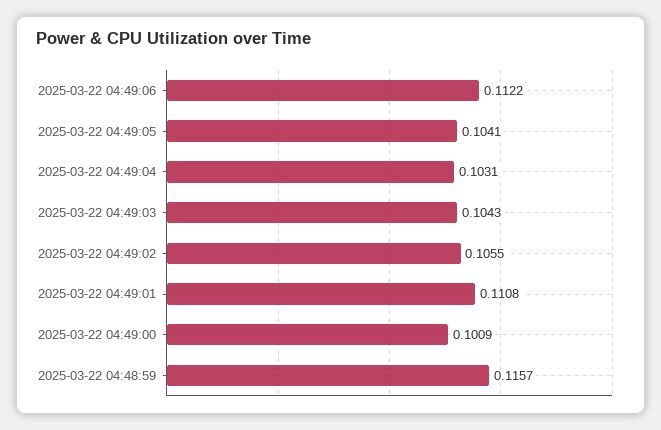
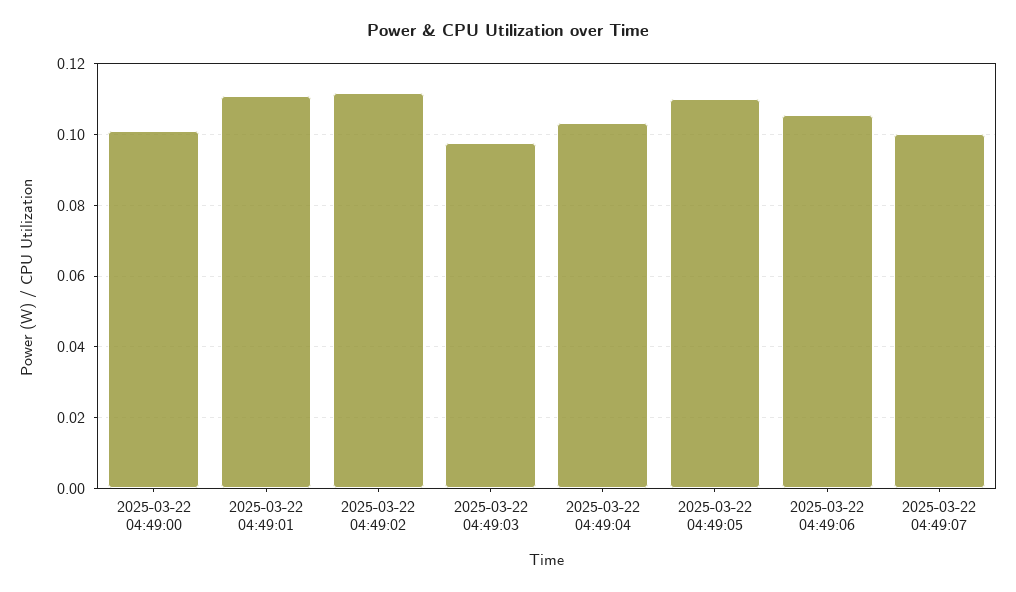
2025-03-22 04:49:06: 0.1122 -> 0.106
2025-03-22 04:49:05: 0.1041 -> 0.11
2025-03-22 04:49:03: 0.1043 -> 0.098
2025-03-22 04:49:02: 0.1055 -> 0.112
2025-03-22 04:48:59: 0.1157 -> none
2025-03-22 04:49:07: none -> 0.1

